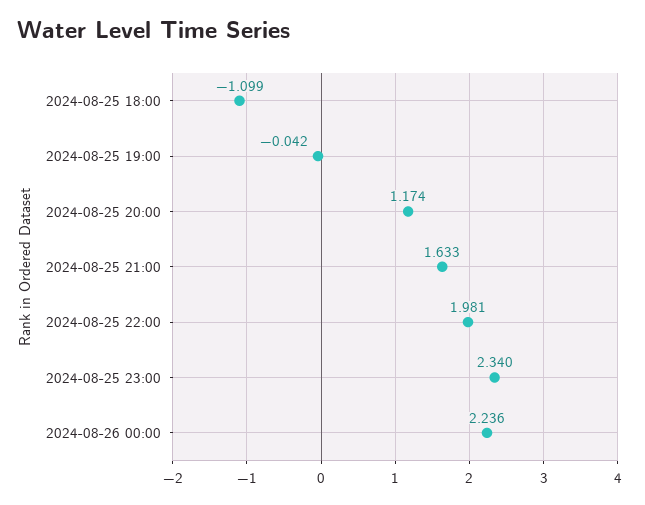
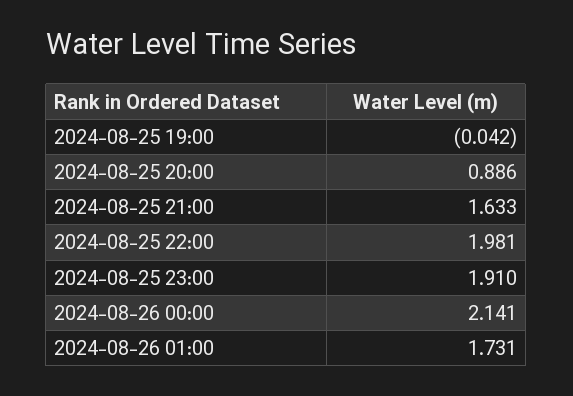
2024-08-25 18:00: -1.099 -> none
2024-08-25 20:00: 1.174 -> 0.886
2024-08-25 23:00: 2.34 -> 1.91
2024-08-26 00:00: 2.236 -> 2.141
2024-08-26 01:00: none -> 1.731

